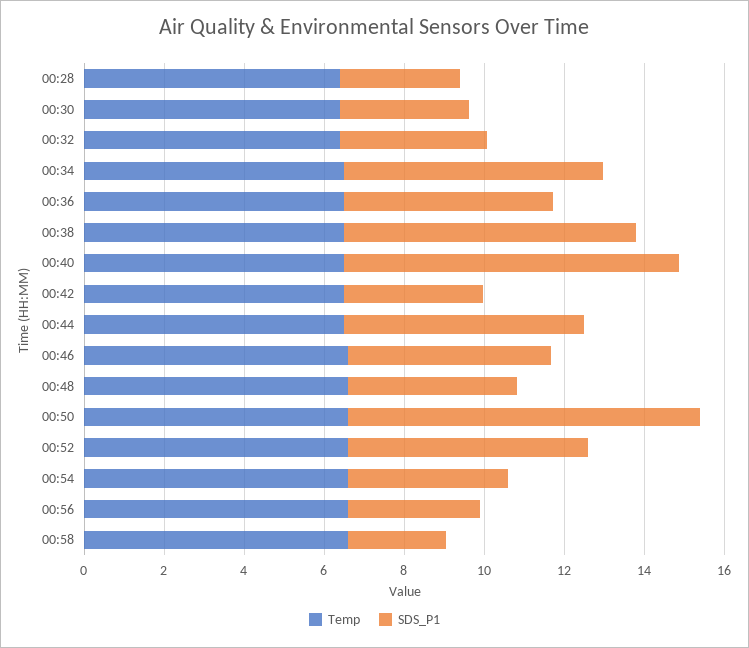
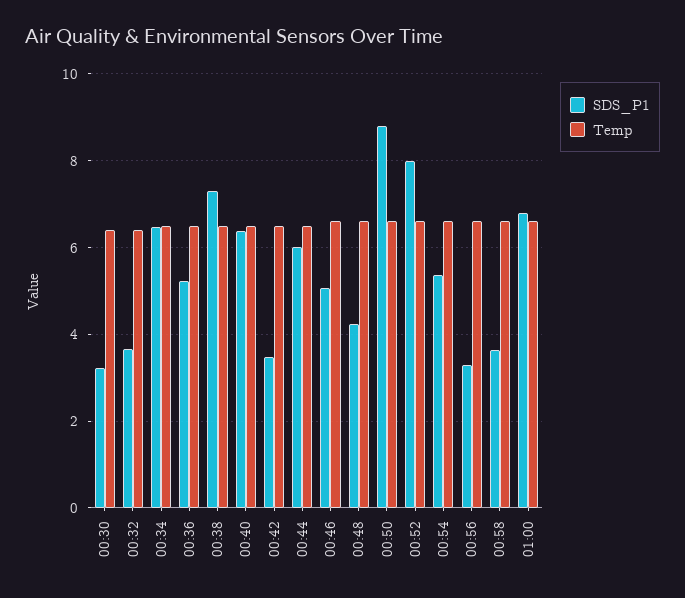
Temp, 00:28: 6.5 -> none
SDS_P1, 00:28: 3 -> none
SDS_P1, 00:40: 8.5 -> 6.4
SDS_P1, 00:52: 6 -> 8
SDS_P1, 00:54: 4 -> 5.4
SDS_P1, 00:58: 2.5 -> 3.6
SDS_P1, 01:00: none -> 6.8
Temp, 01:00: none -> 6.6

